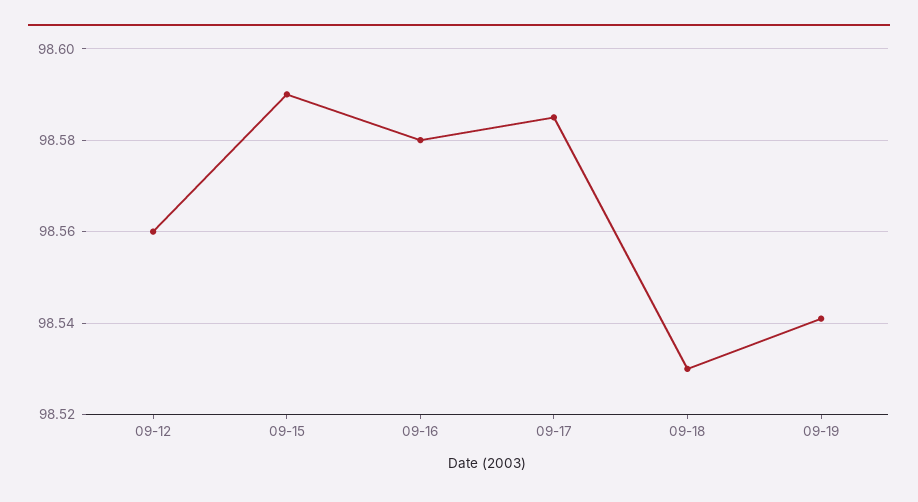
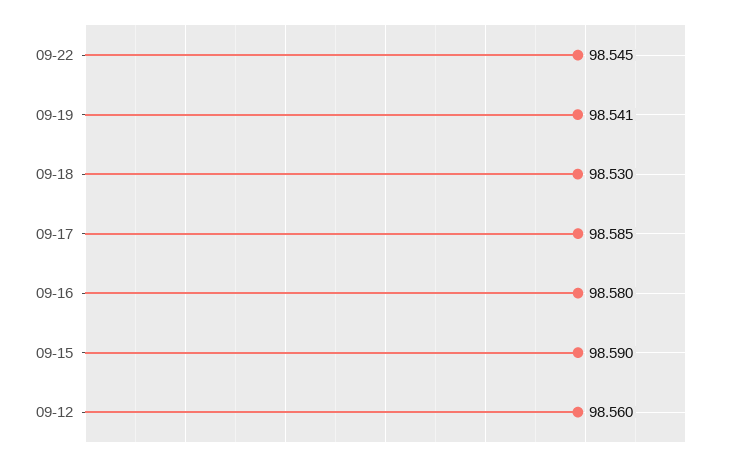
09-22: none -> 98.545

